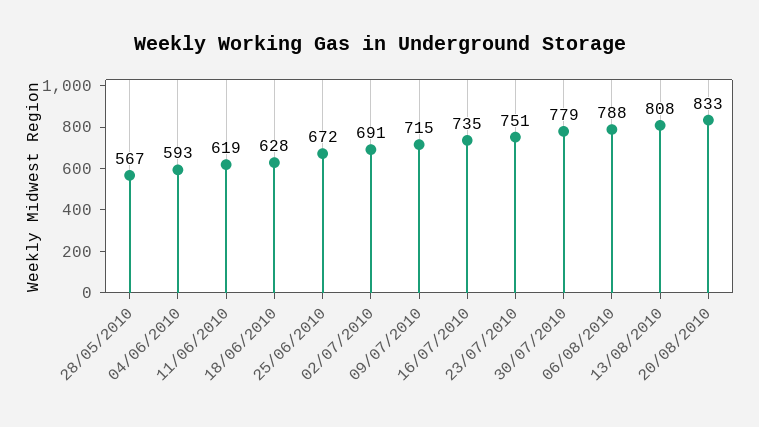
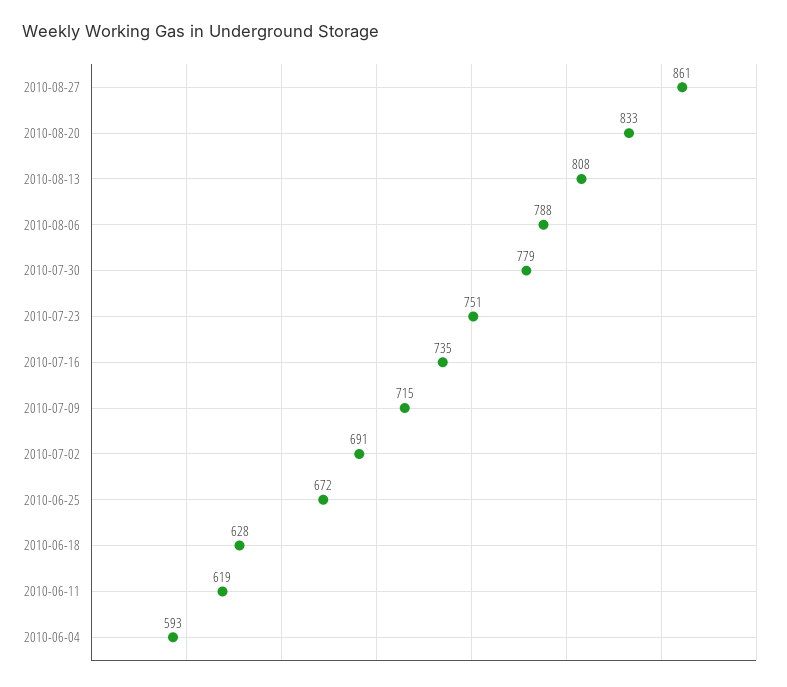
28/05/2010: 567 -> none
2010-08-27: none -> 861

